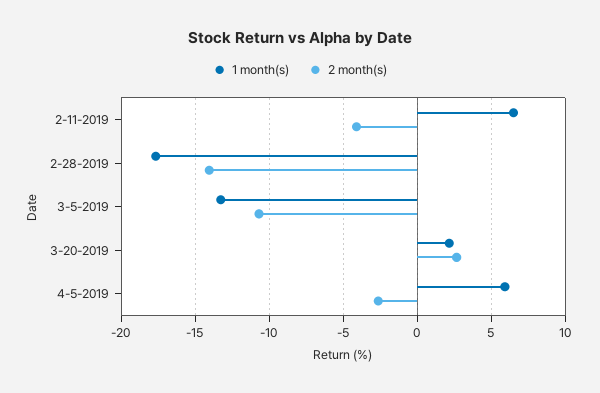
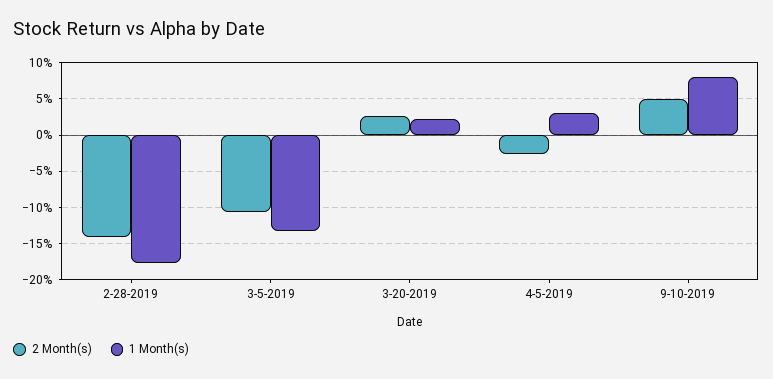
1 month(s), 2-11-2019: 6.5 -> none
2 month(s), 2-11-2019: -4 -> none
1 month(s), 4-5-2019: 6 -> 3
2 month(s), 9-10-2019: none -> 5
1 month(s), 9-10-2019: none -> 8

